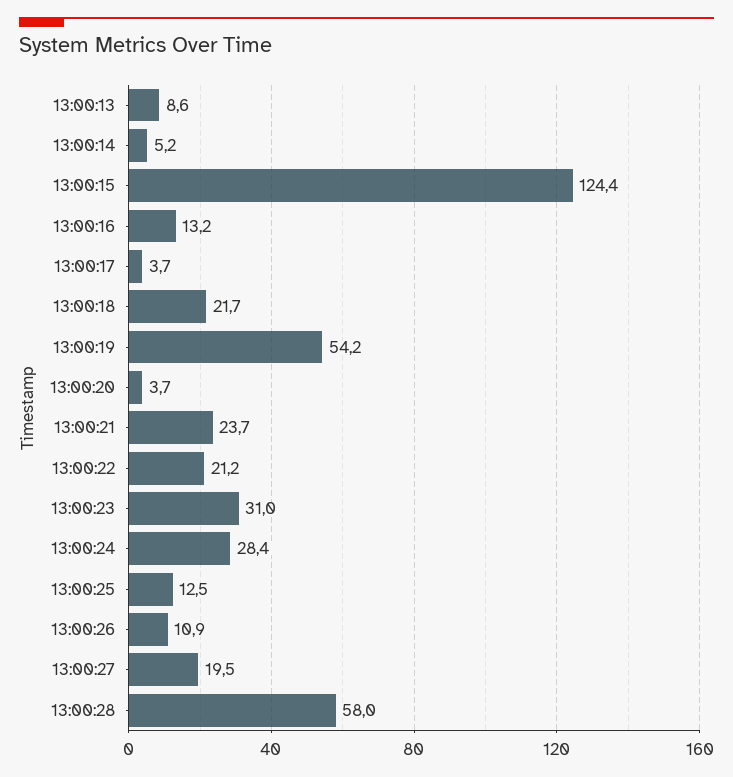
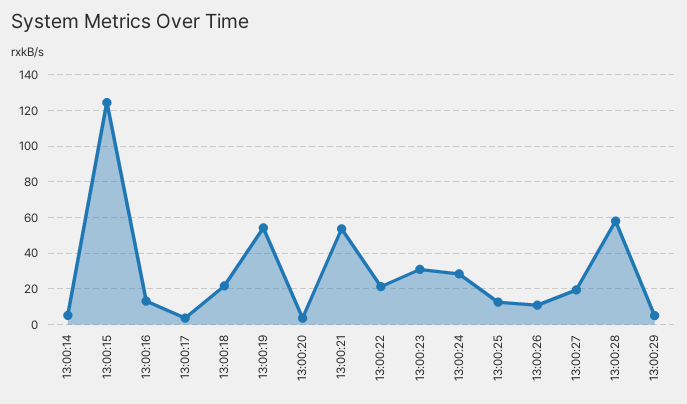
13:00:13: 8.6 -> none
13:00:21: 23.7 -> 55
13:00:29: none -> 5

